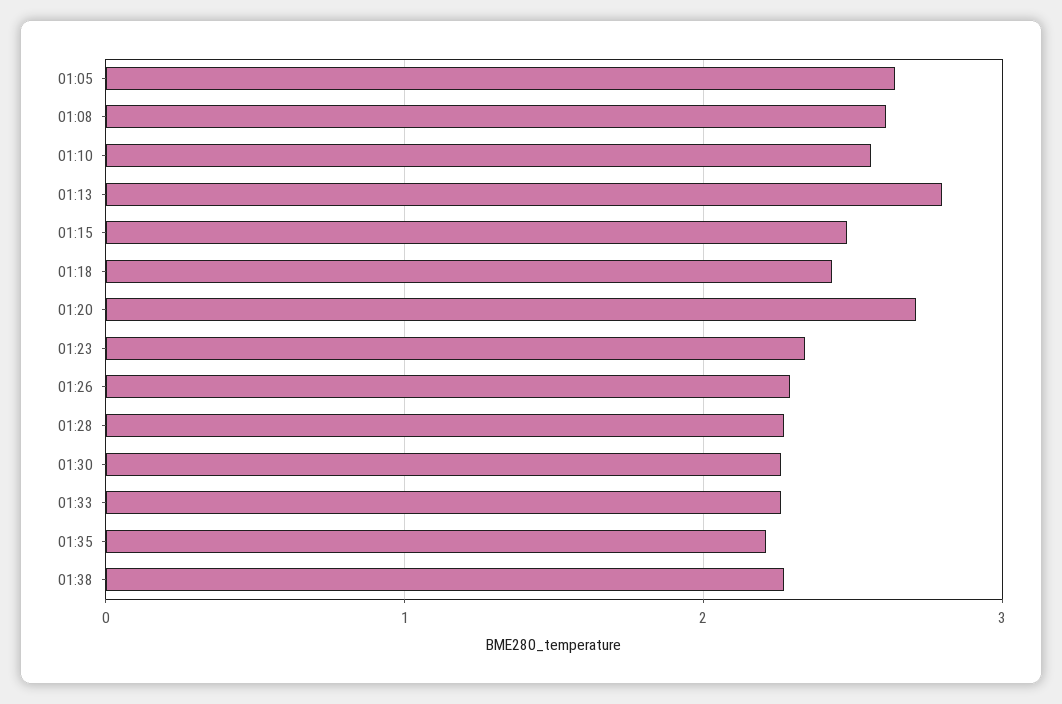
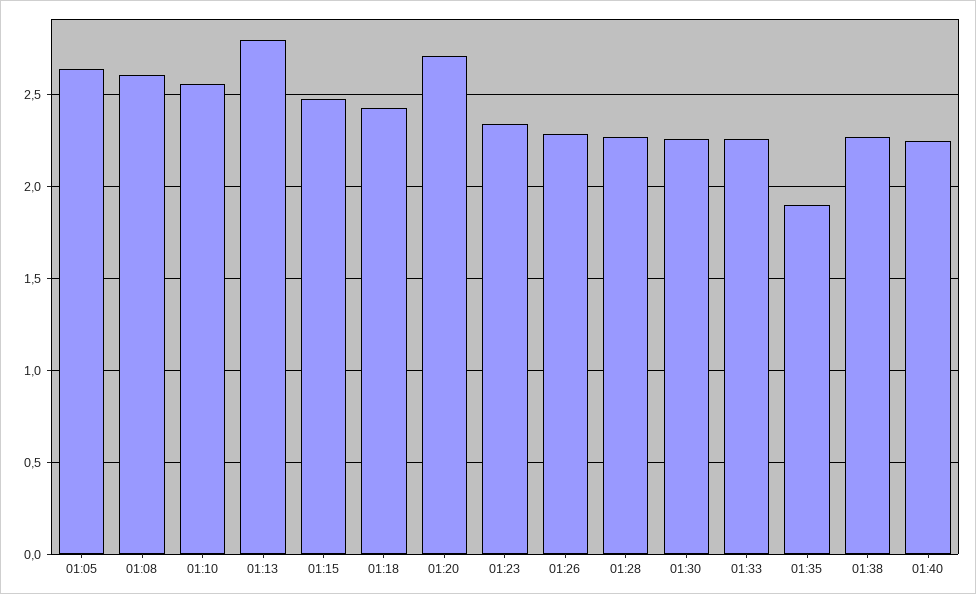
01:35: 2.2 -> 1.9
01:40: none -> 2.25

